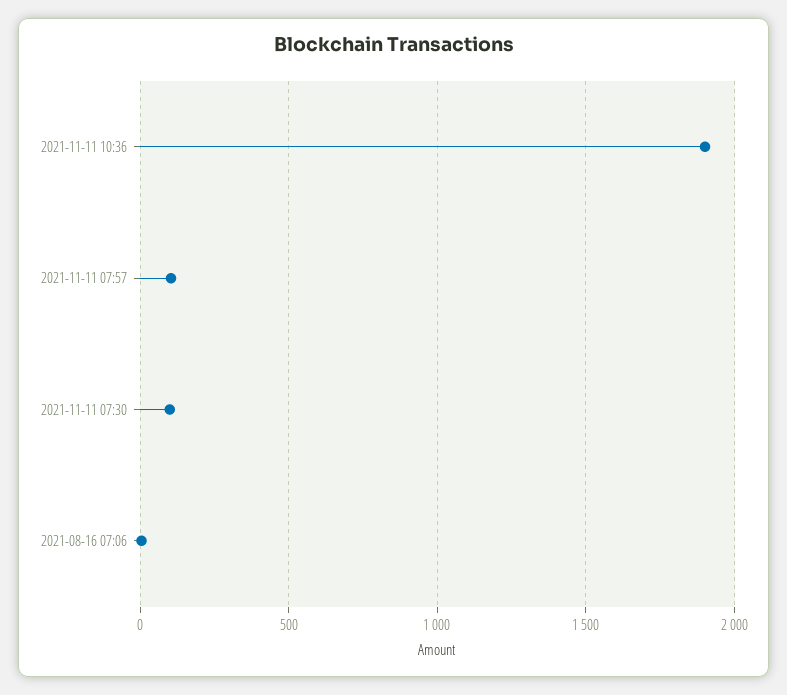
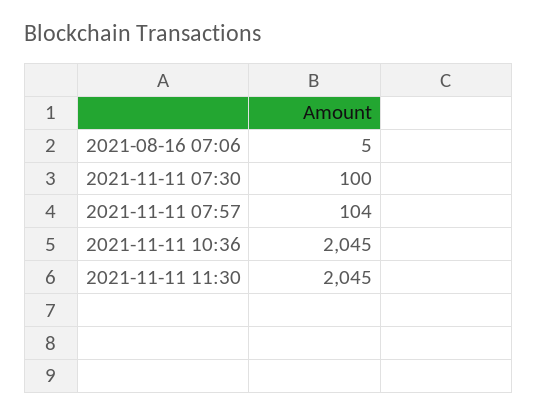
2021-11-11 10:36: 1900 -> 2045
2021-11-11 11:30: none -> 2045

